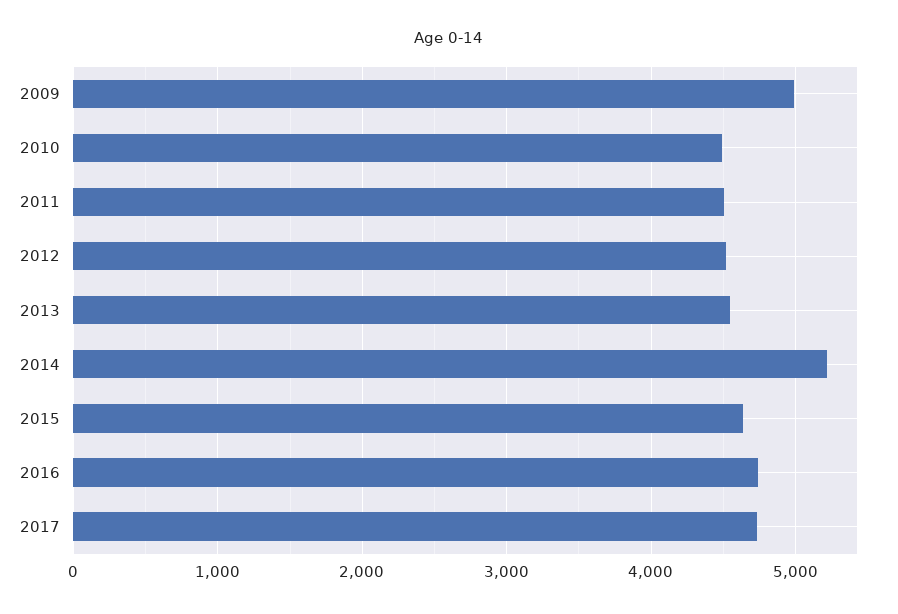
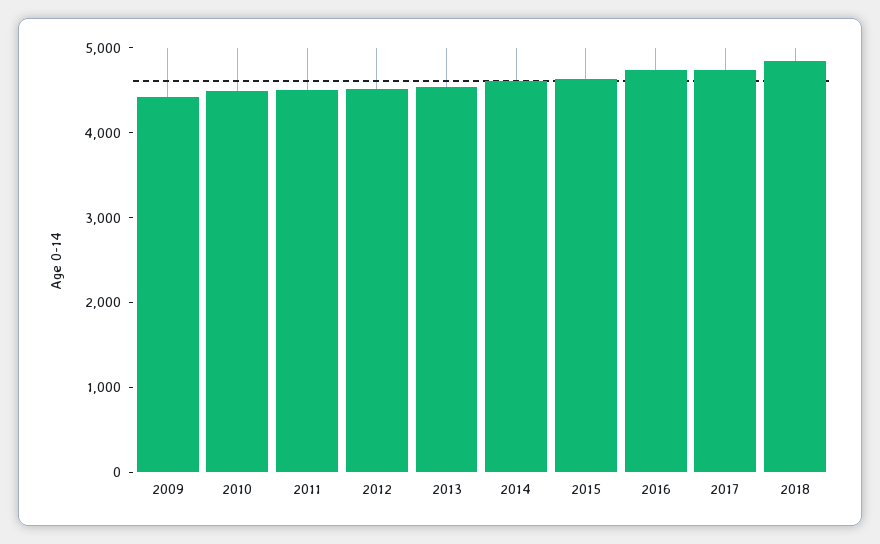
2009: 5000 -> 4400
2014: 5200 -> 4600
2018: none -> 4800

